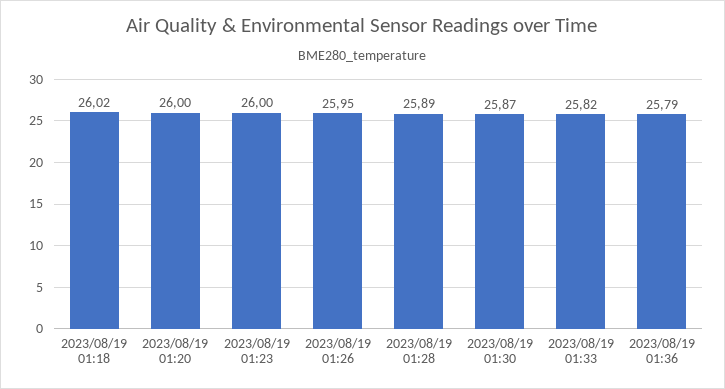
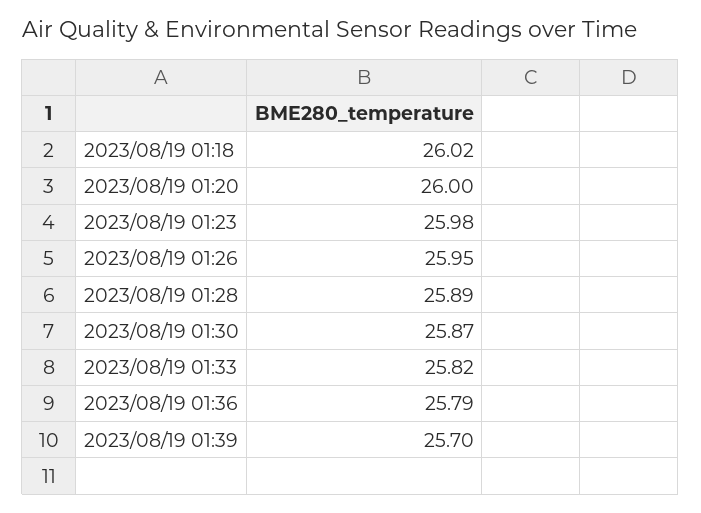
2023/08/19 01:23: 26 -> 25.98
2023/08/19 01:39: none -> 25.7

